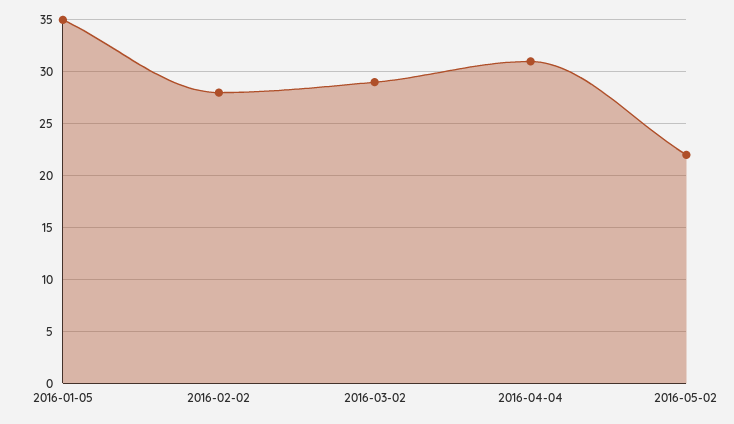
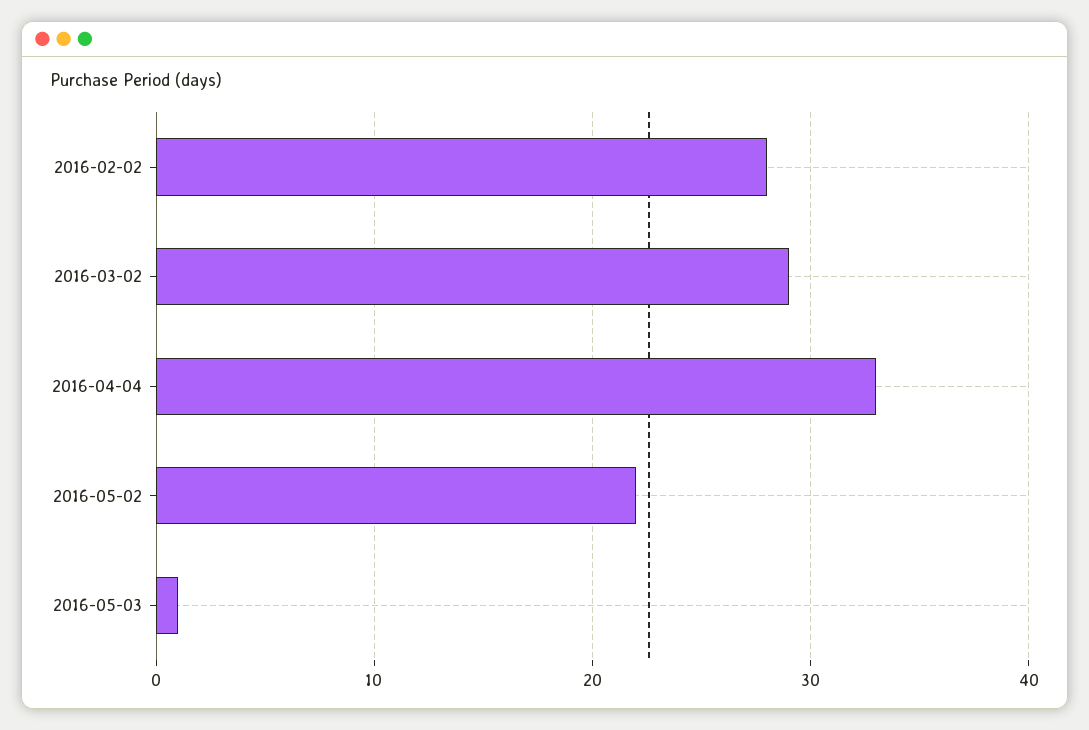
2016-01-05: 35 -> none
2016-04-04: 31 -> 33
2016-05-03: none -> 1

